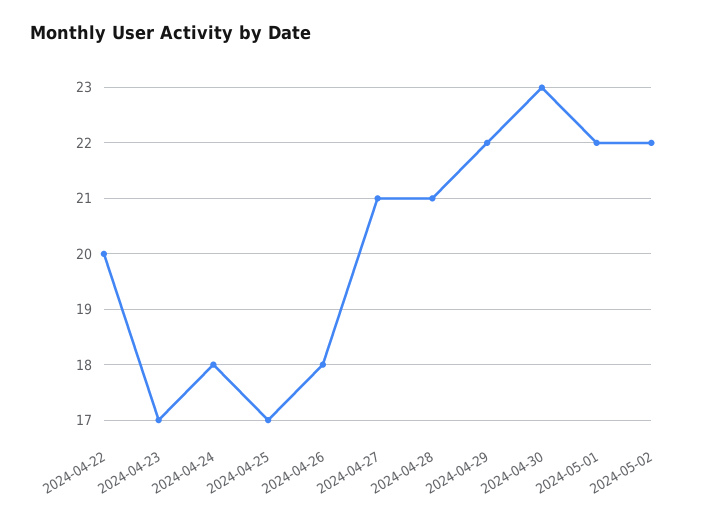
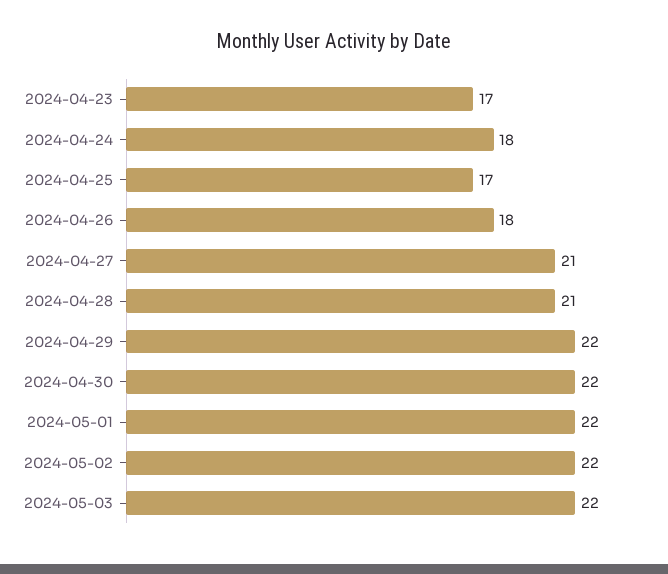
2024-04-22: 20 -> none
2024-04-30: 23 -> 22
2024-05-03: none -> 22

